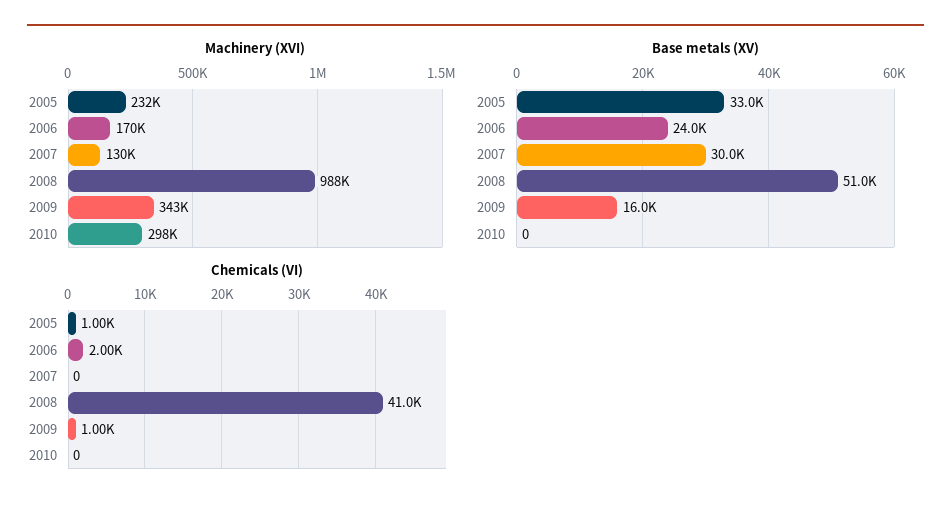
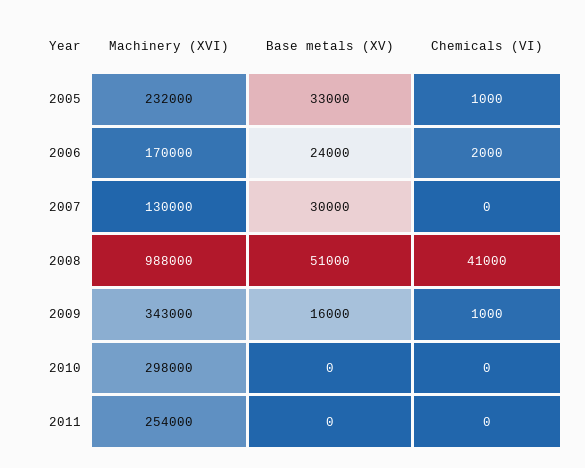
Machinery (XVI), 2011: none -> 254000
Base metals (XV), 2011: none -> 0
Chemicals (VI), 2011: none -> 0

